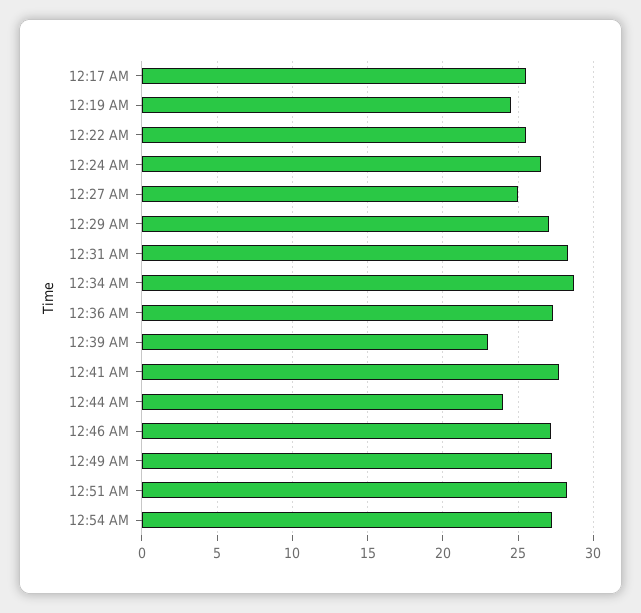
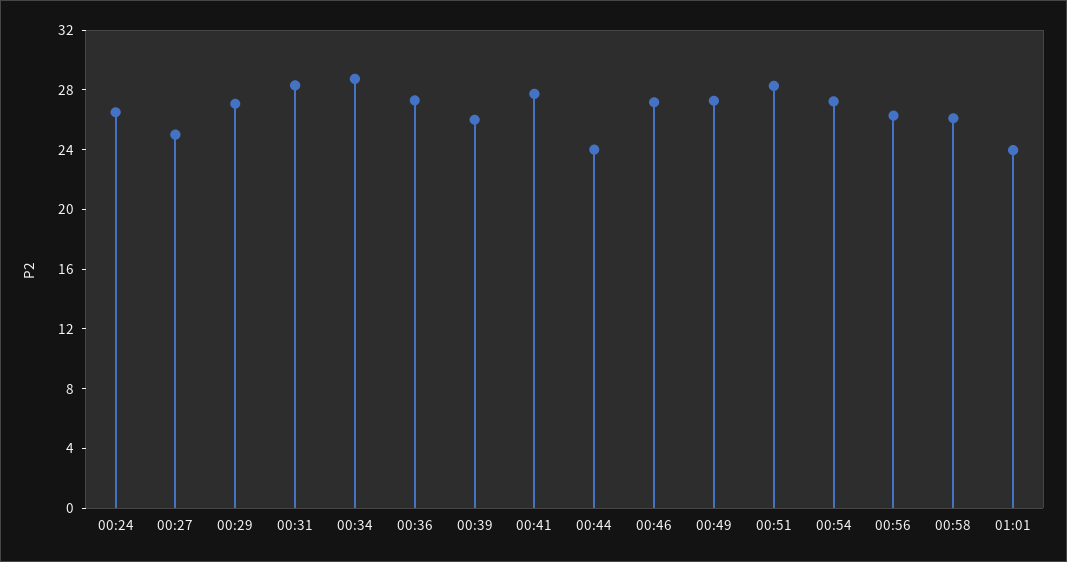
12:17 AM: 25.5 -> none
12:19 AM: 24.5 -> none
12:22 AM: 25.5 -> none
12:39 AM: 23 -> 26
00:56: none -> 26
00:58: none -> 26
01:01: none -> 24

